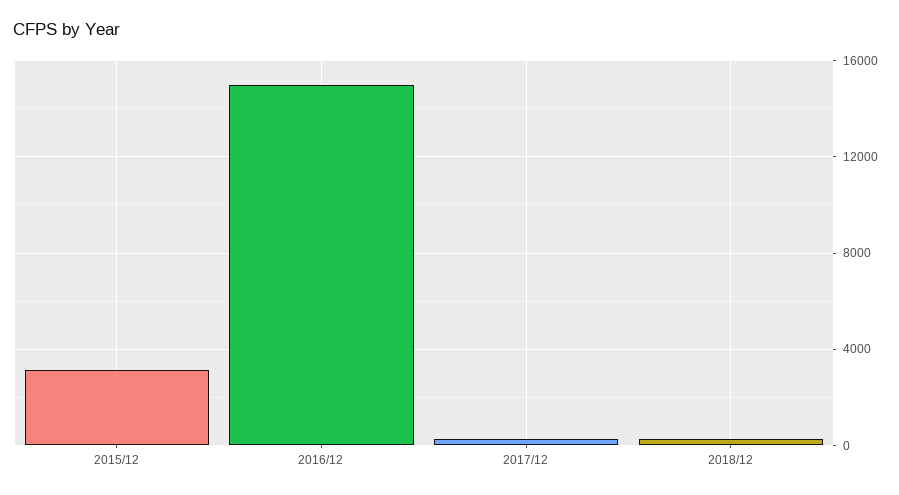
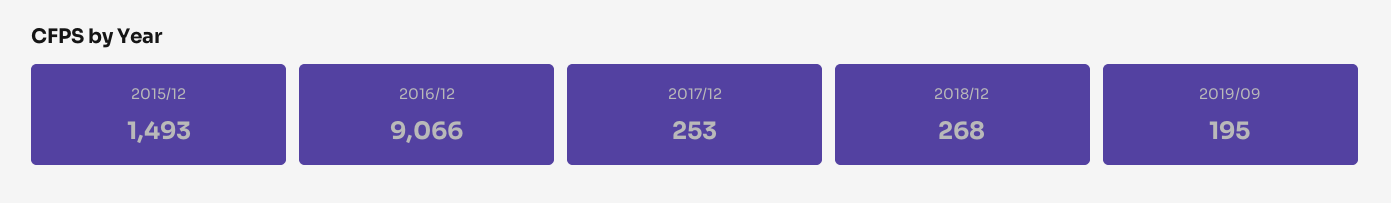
2015/12: 3000 -> 1493
2016/12: 15000 -> 9066
2019/09: none -> 195

